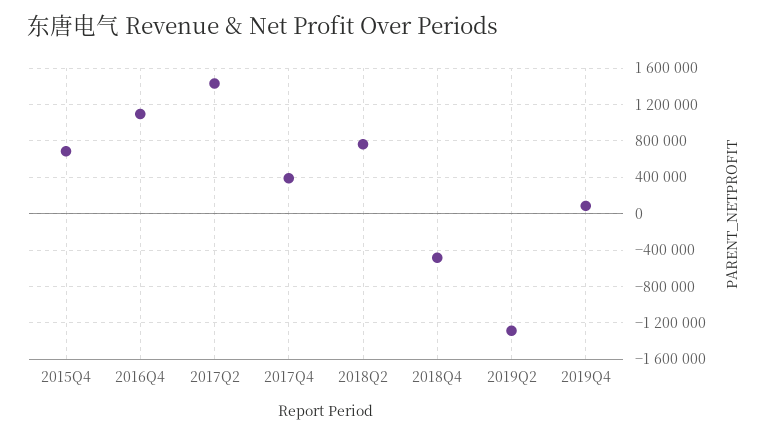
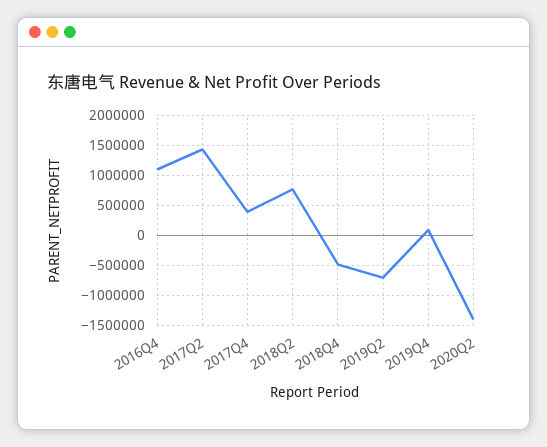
2015Q4: 700000 -> none
2019Q2: -1300000 -> -700000
2020Q2: none -> -1400000

